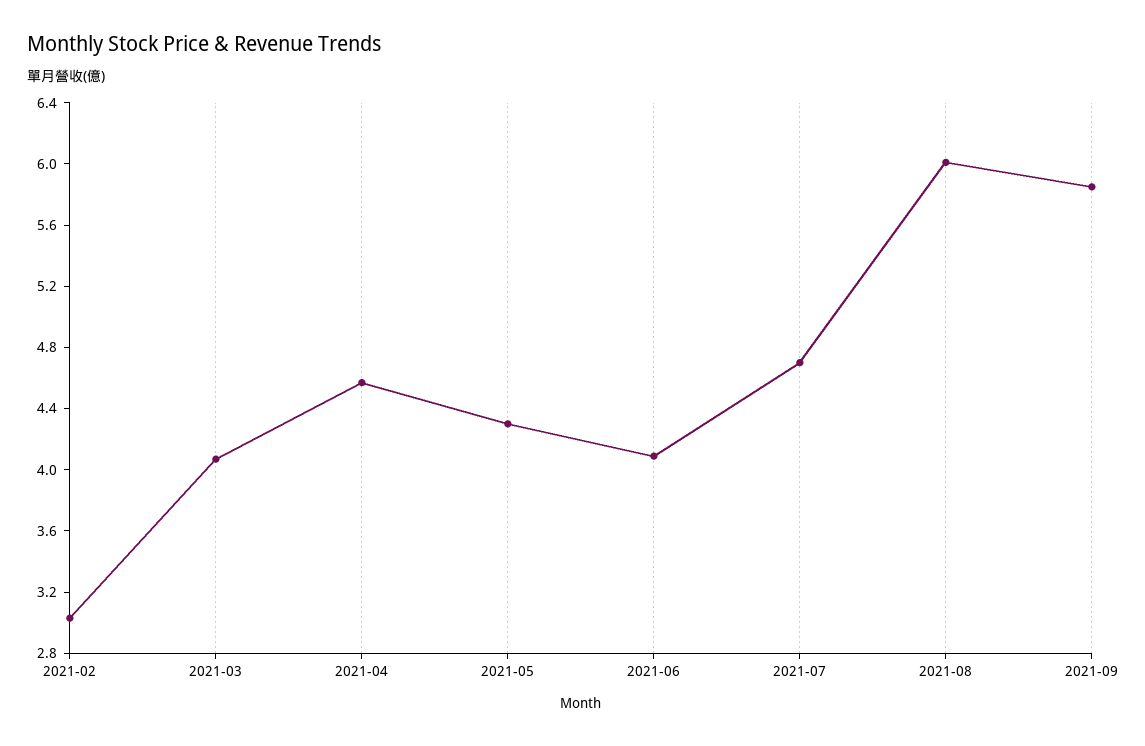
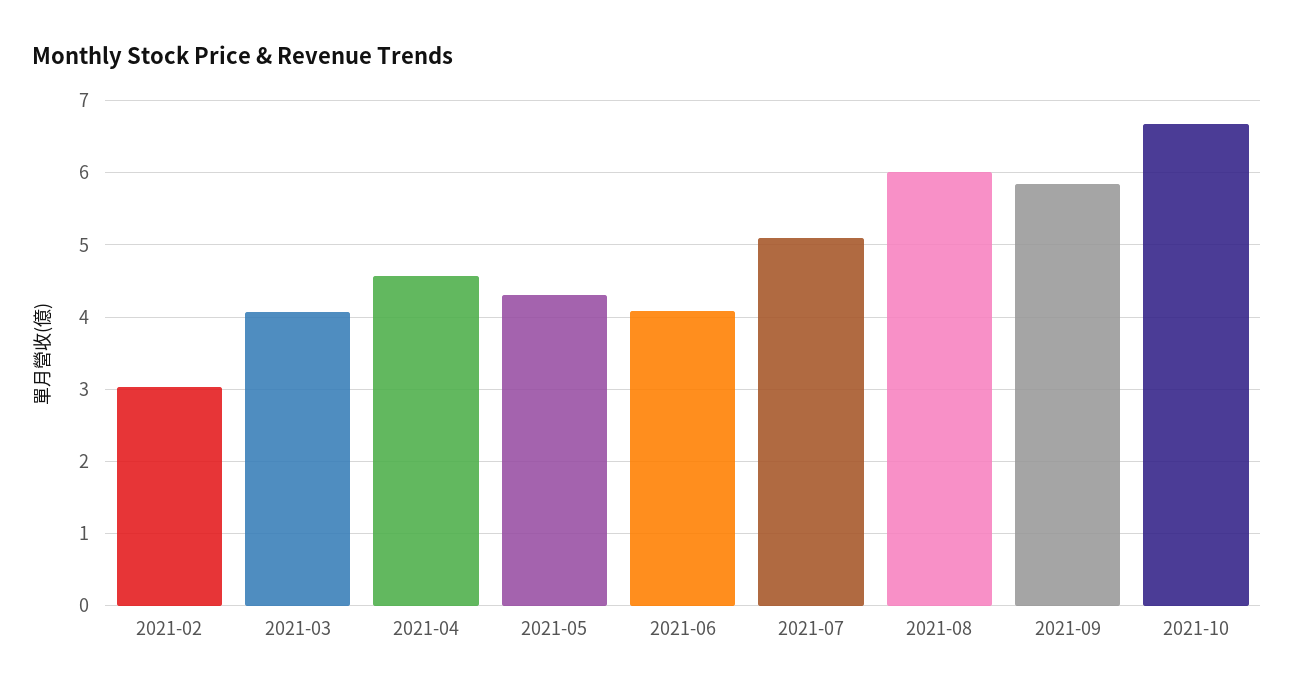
2021-07: 4.7 -> 5.1
2021-10: none -> 6.7

